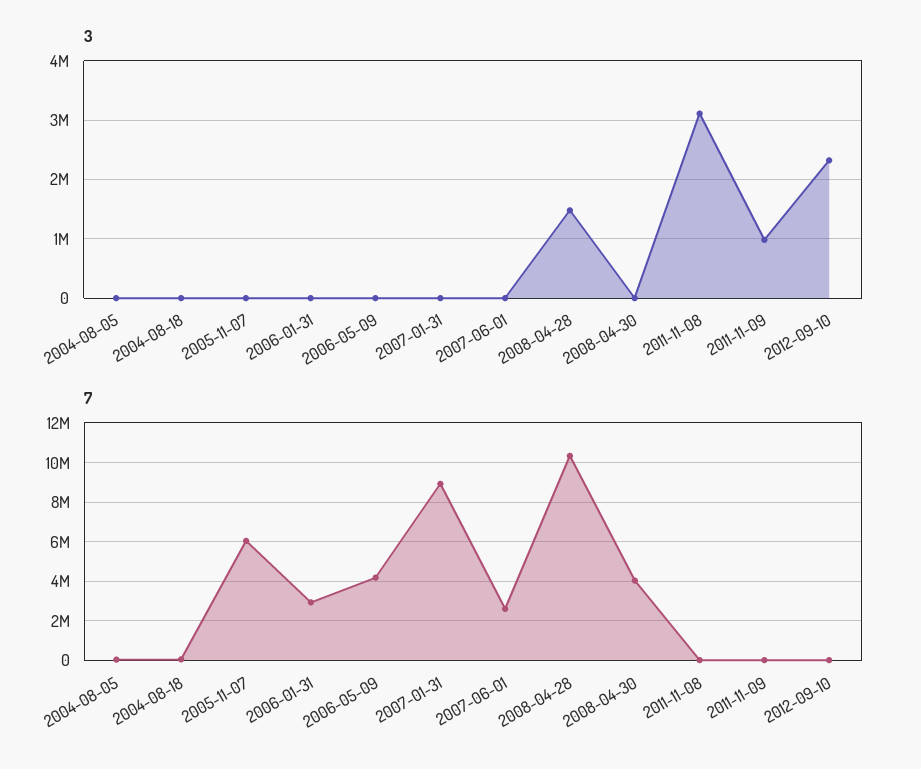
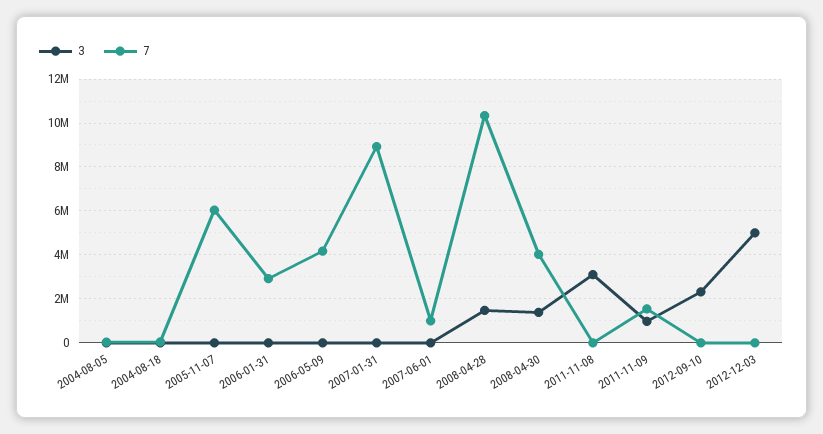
3, 2008-04-30: 0 -> 1500000
7, 2007-06-01: 2500000 -> 1000000
7, 2011-11-09: 0 -> 1500000
3, 2012-12-03: none -> 5000000
7, 2012-12-03: none -> 0

